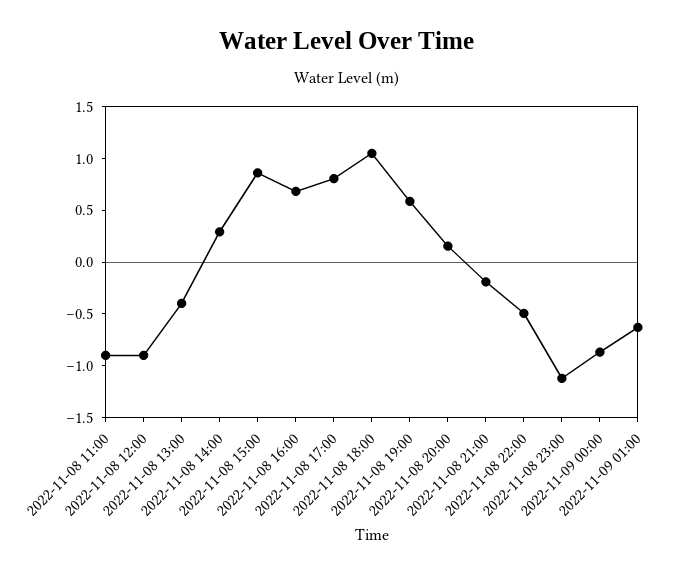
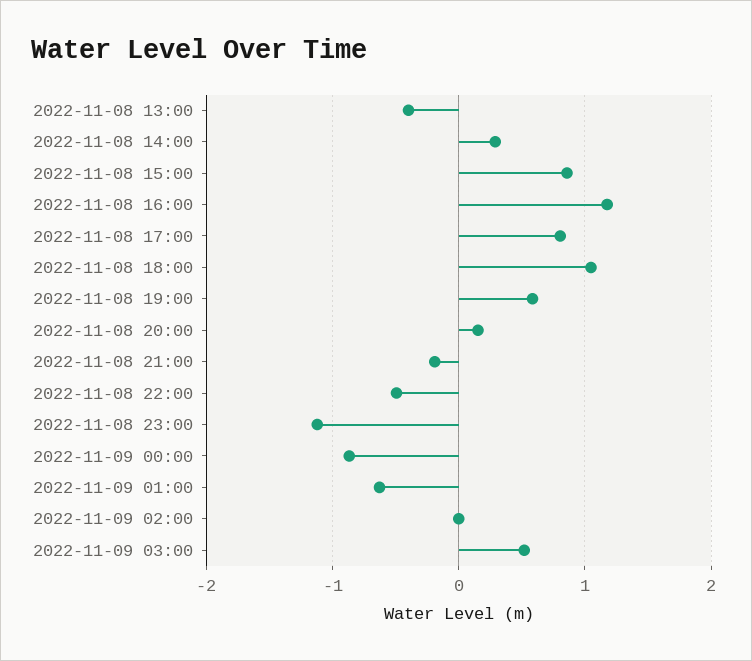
2022-11-08 11:00: -0.9 -> none
2022-11-08 12:00: -0.9 -> none
2022-11-08 16:00: 0.7 -> 1.2
2022-11-09 02:00: none -> 0
2022-11-09 03:00: none -> 0.5

